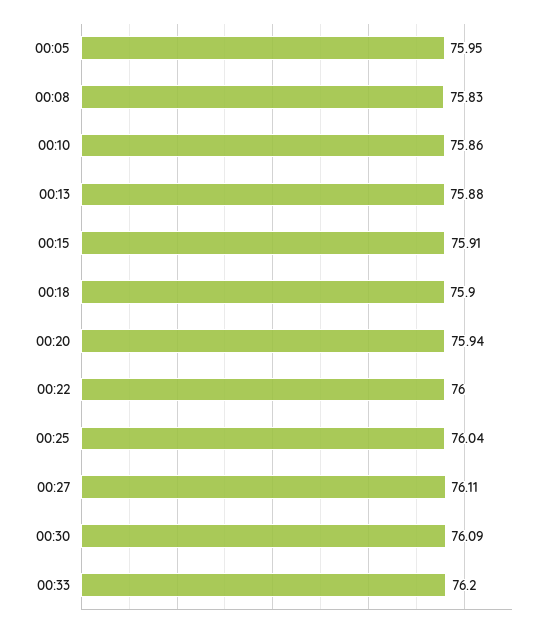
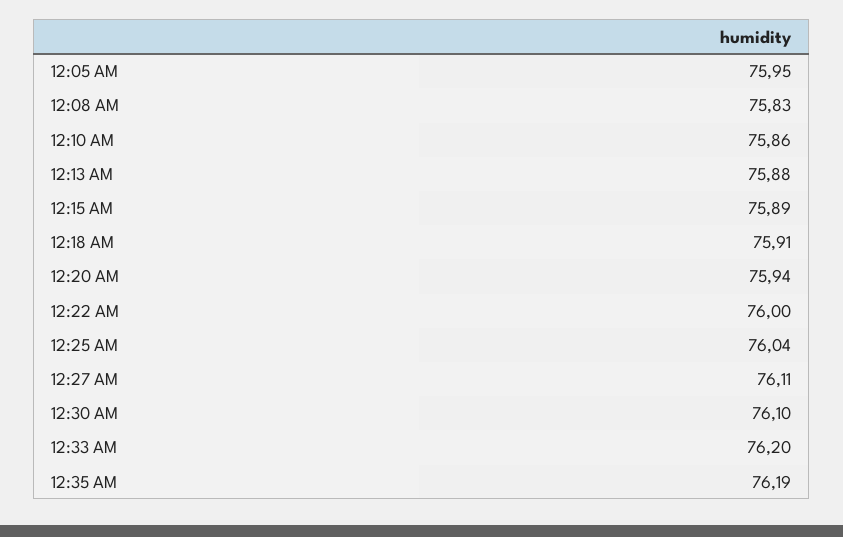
00:15: 75.91 -> 75.89
00:18: 75.9 -> 75.91
00:30: 76.09 -> 76.1
12:35 AM: none -> 76.19

